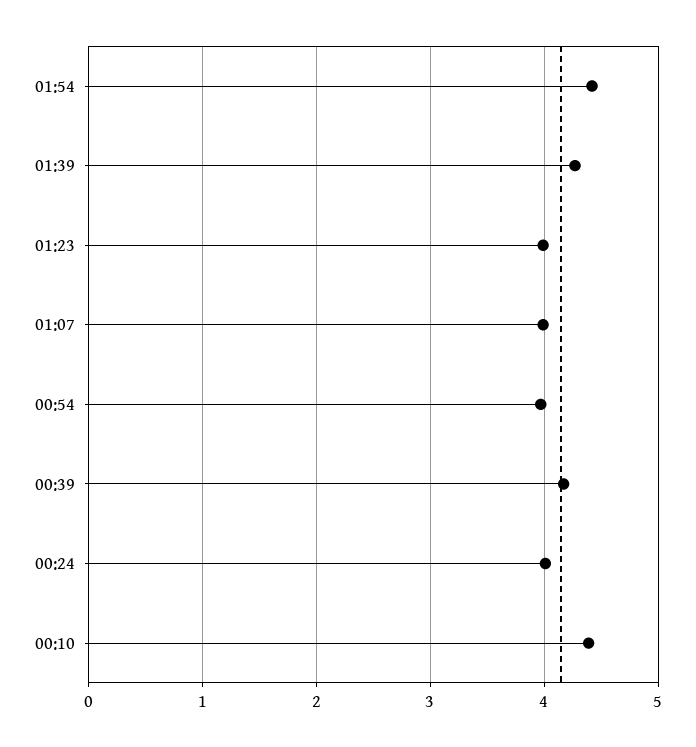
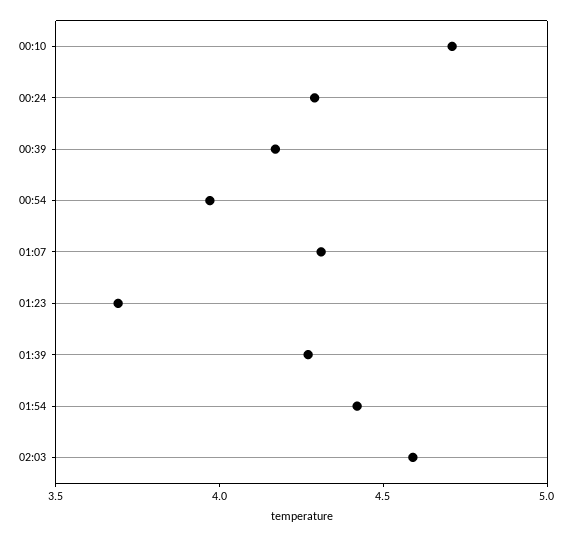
01:23: 4 -> 3.7
01:07: 4 -> 4.3
00:24: 4 -> 4.3
00:10: 4.4 -> 4.7
02:03: none -> 4.6

